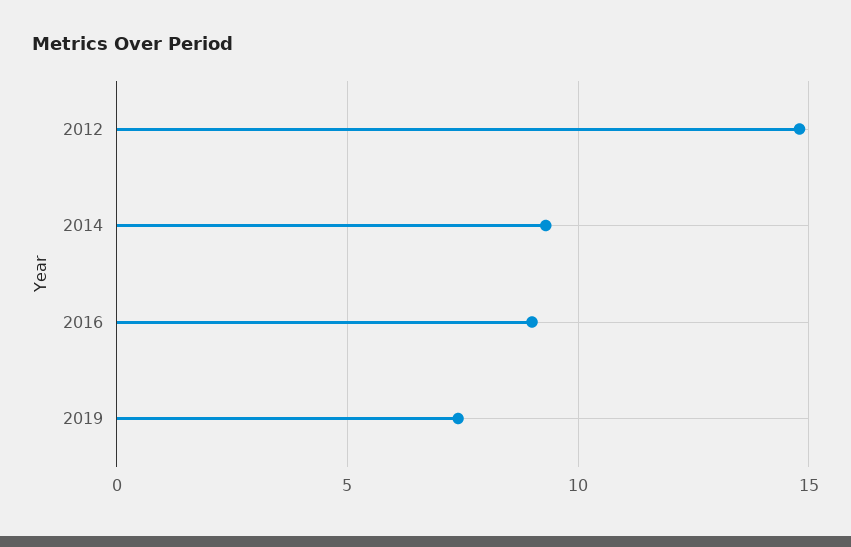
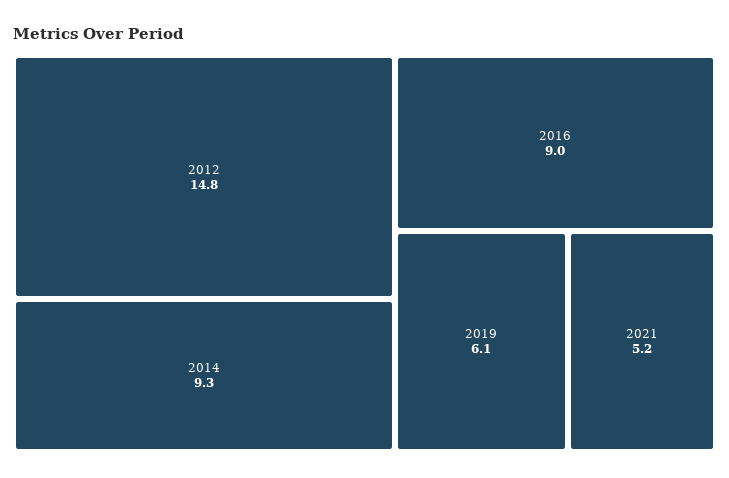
2019: 7.5 -> 6.1
2021: none -> 5.2

